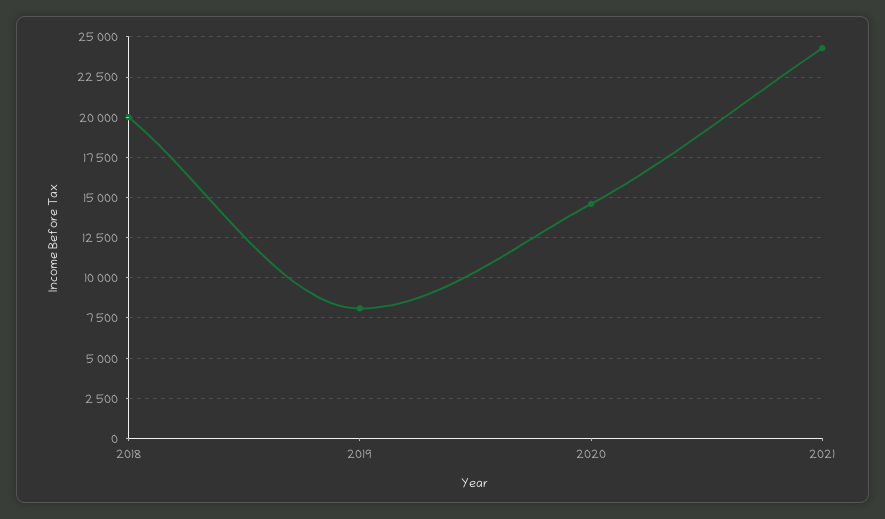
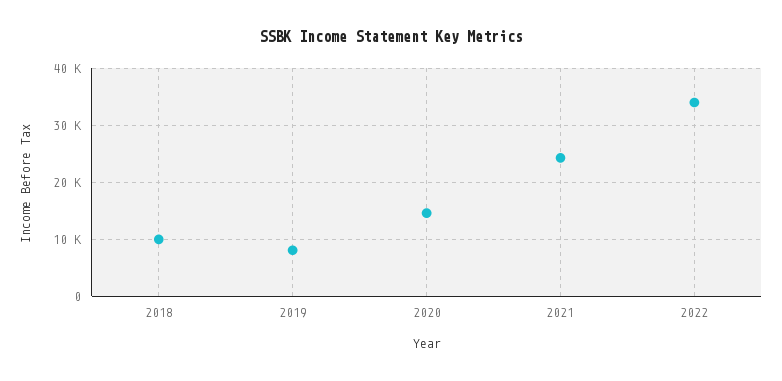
2018: 20000 -> 10000
2022: none -> 34000

